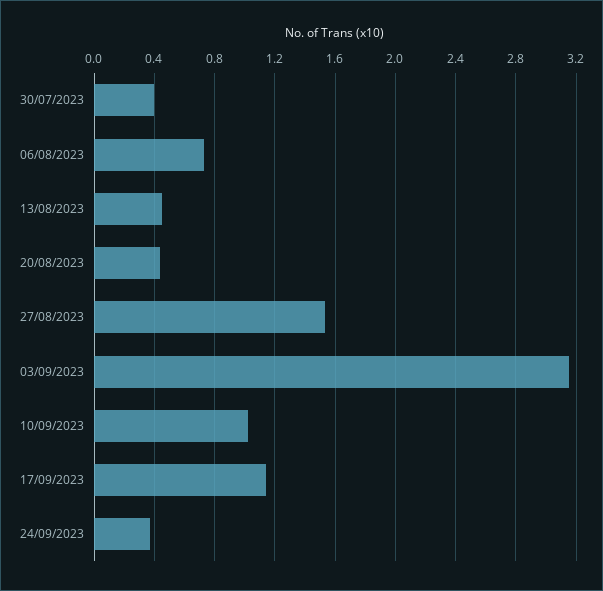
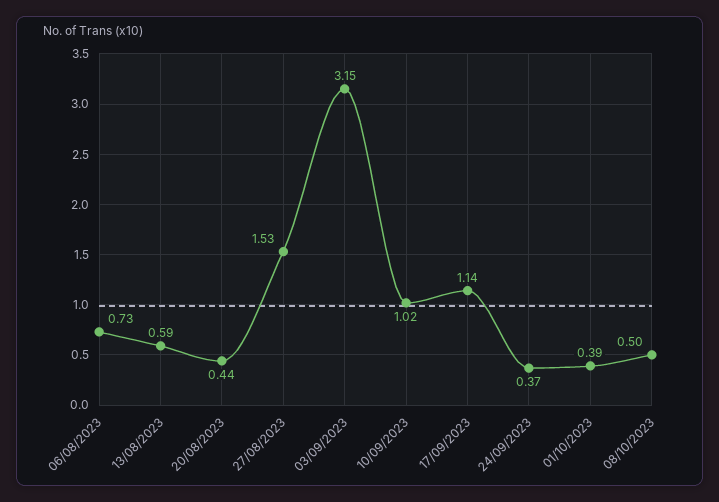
30/07/2023: 0.4 -> none
13/08/2023: 0.45 -> 0.59
01/10/2023: none -> 0.39
08/10/2023: none -> 0.5

